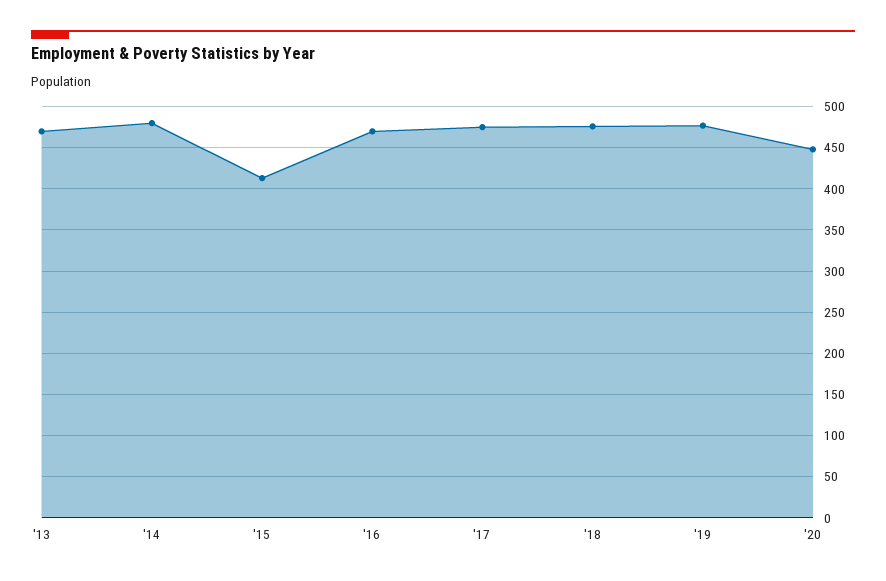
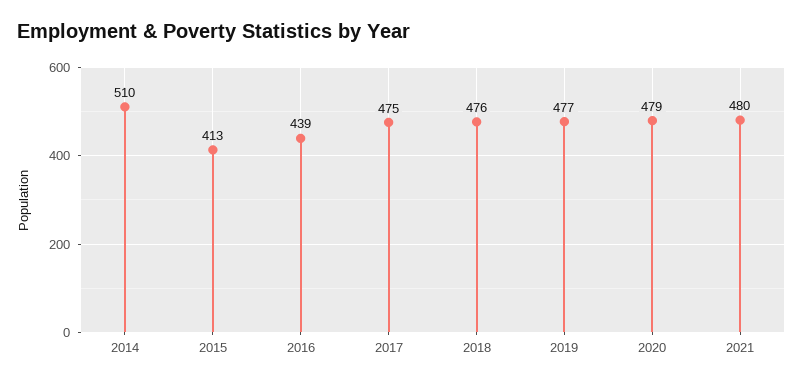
'13: 470 -> none
'14: 480 -> 510
'16: 470 -> 439
'20: 450 -> 479
2021: none -> 480

